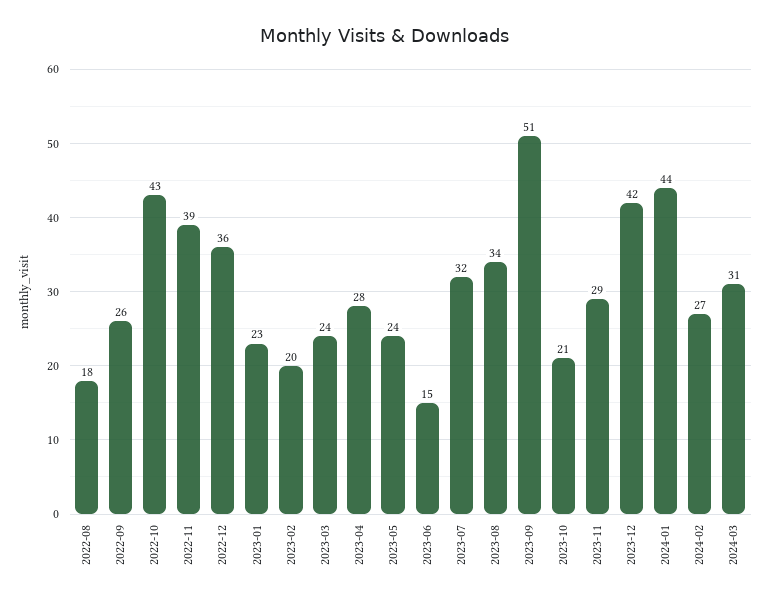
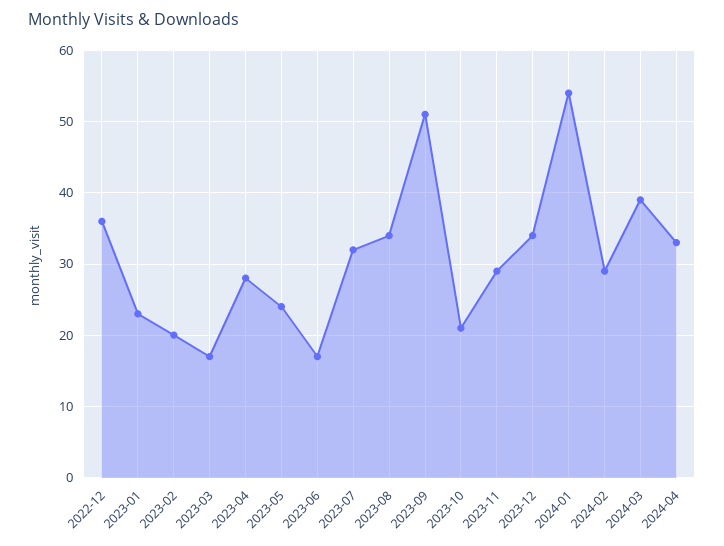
2022-08: 18 -> none
2022-09: 26 -> none
2022-10: 43 -> none
2022-11: 39 -> none
2023-03: 24 -> 17
2023-06: 15 -> 17
2023-12: 42 -> 34
2024-01: 44 -> 54
2024-02: 27 -> 29
2024-03: 31 -> 39
2024-04: none -> 33

